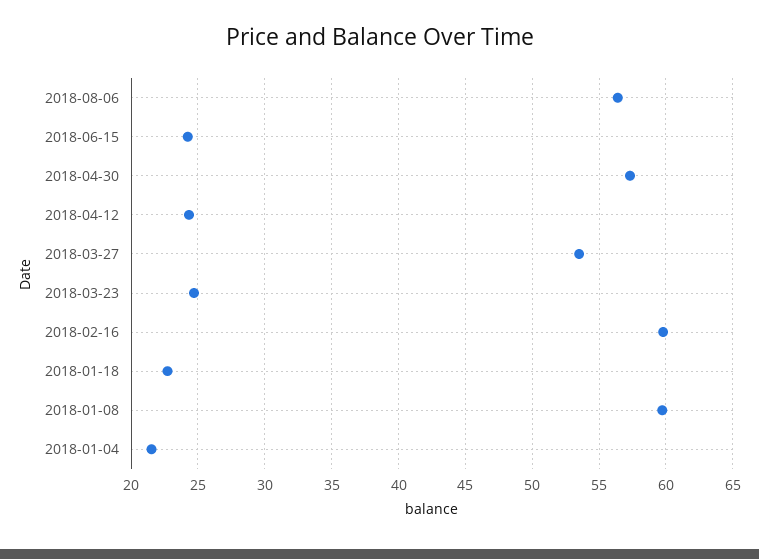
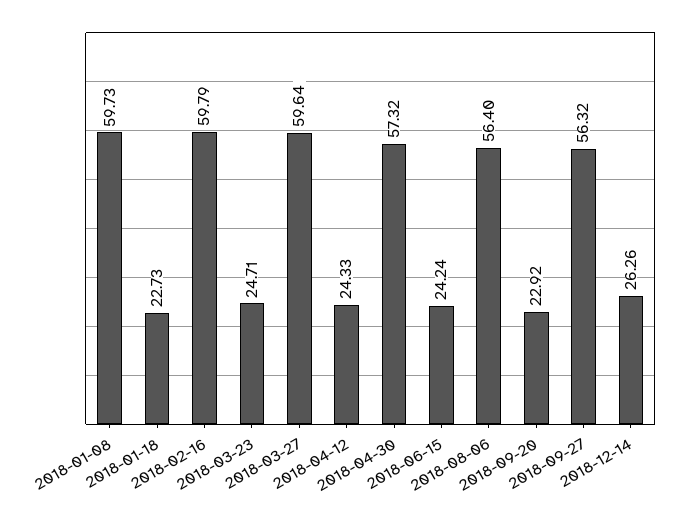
2018-03-27: 53.5 -> 59.64
2018-01-04: 21.5 -> none
2018-09-20: none -> 22.92
2018-09-27: none -> 56.32
2018-12-14: none -> 26.26

